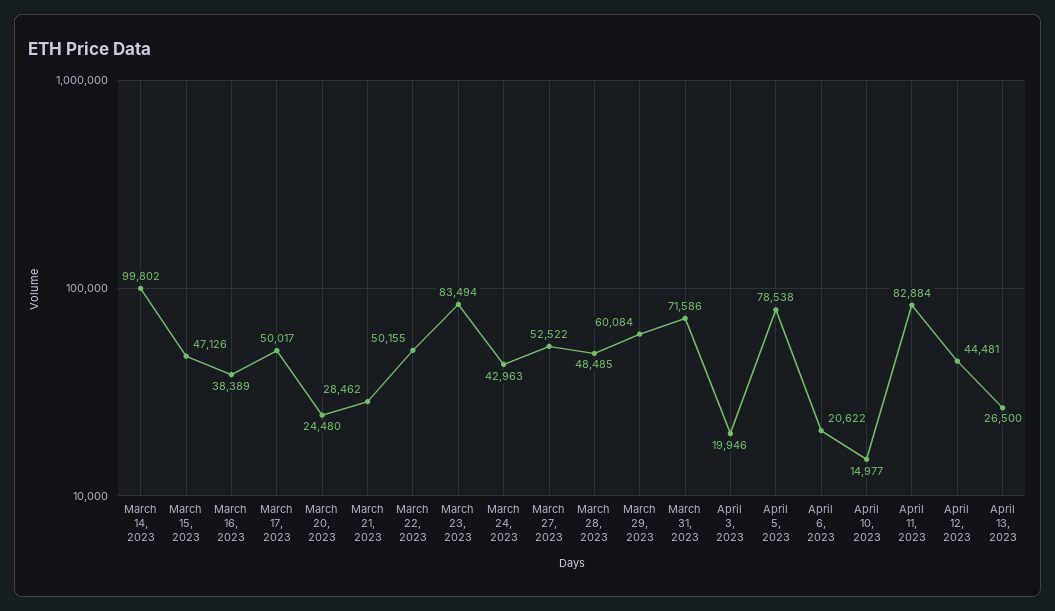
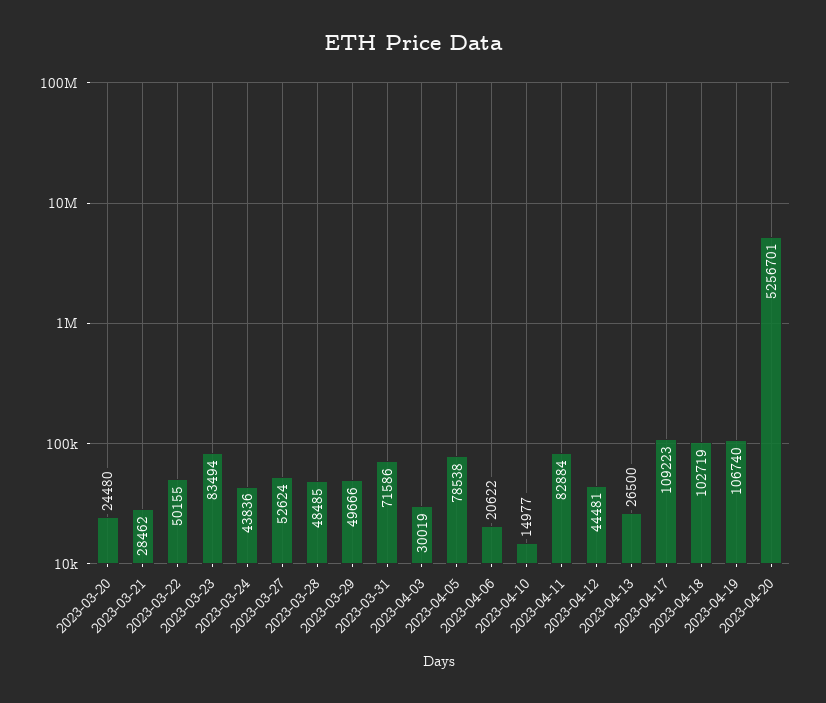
March 14, 2023: 99802 -> none
March 15, 2023: 47126 -> none
March 16, 2023: 38389 -> none
March 17, 2023: 50017 -> none
March 24, 2023: 42963 -> 43836
March 27, 2023: 52522 -> 52624
March 29, 2023: 60084 -> 49666
April 3, 2023: 19946 -> 30019
2023-04-17: none -> 109223
2023-04-18: none -> 102719
2023-04-19: none -> 106740
2023-04-20: none -> 5256701

